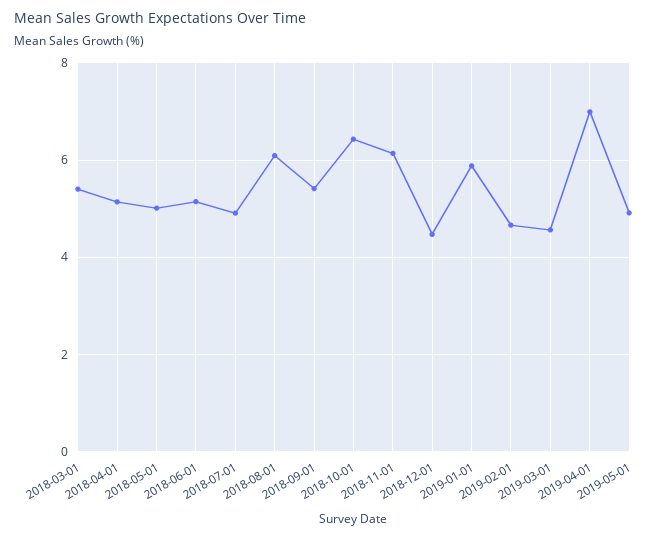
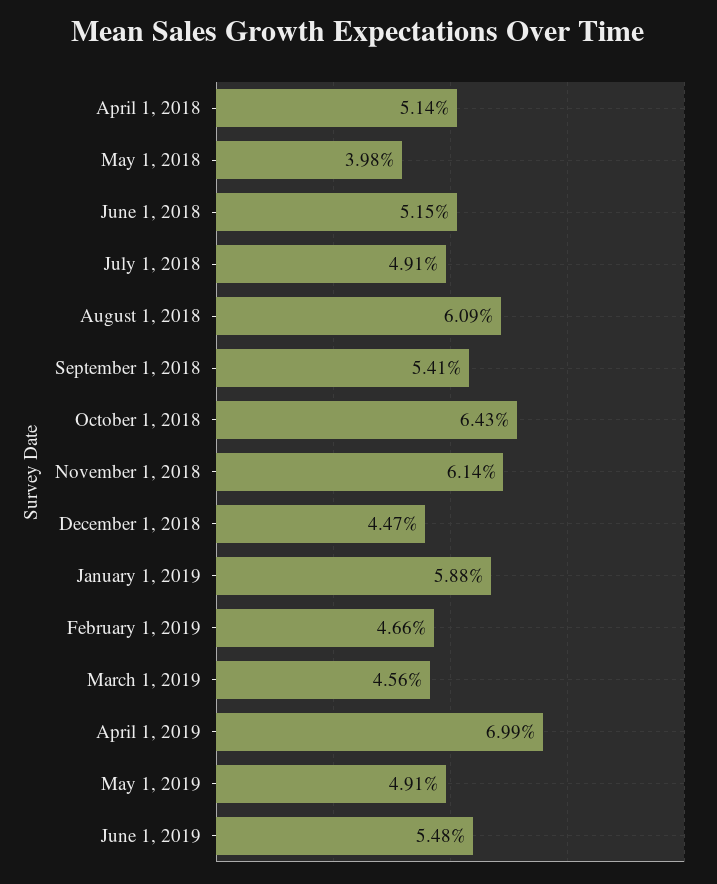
2018-03-01: 5.4 -> none
2018-05-01: 5 -> 3.98
June 1, 2019: none -> 5.48

